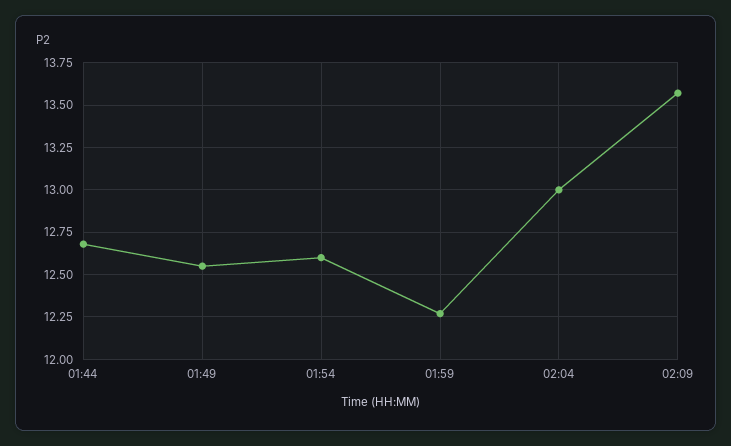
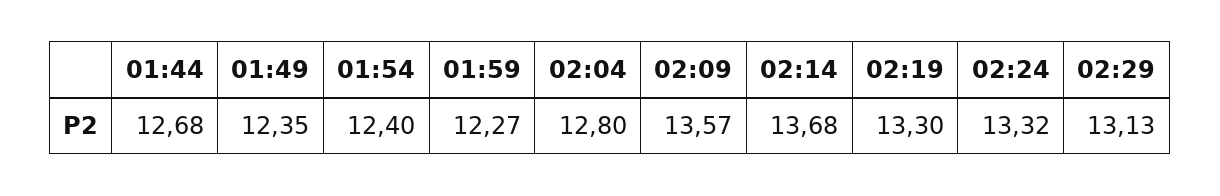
01:49: 12.55 -> 12.35
01:54: 12.6 -> 12.4
02:04: 13 -> 12.8
02:14: none -> 13.68
02:19: none -> 13.3
02:24: none -> 13.32
02:29: none -> 13.13

